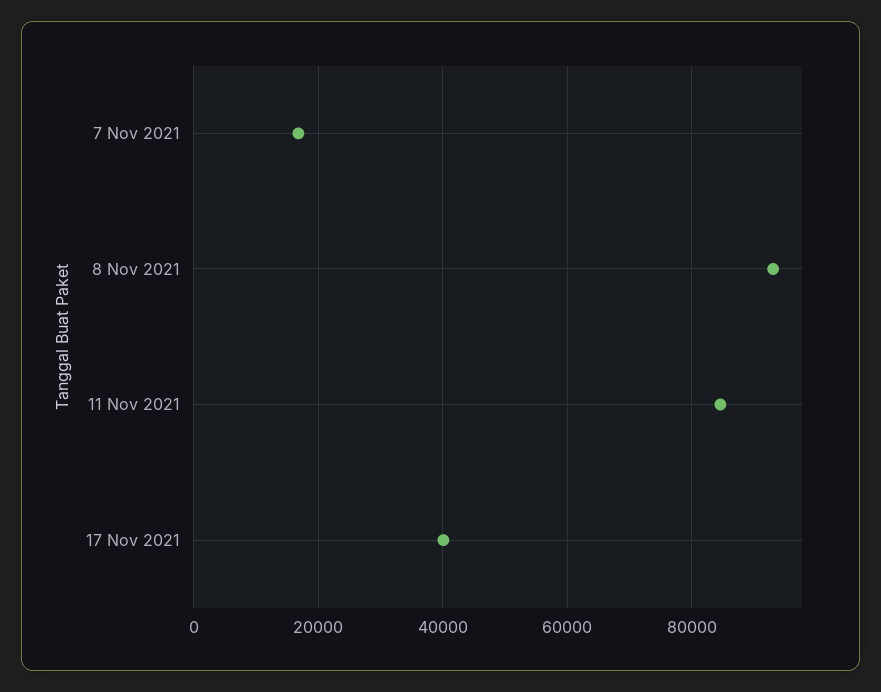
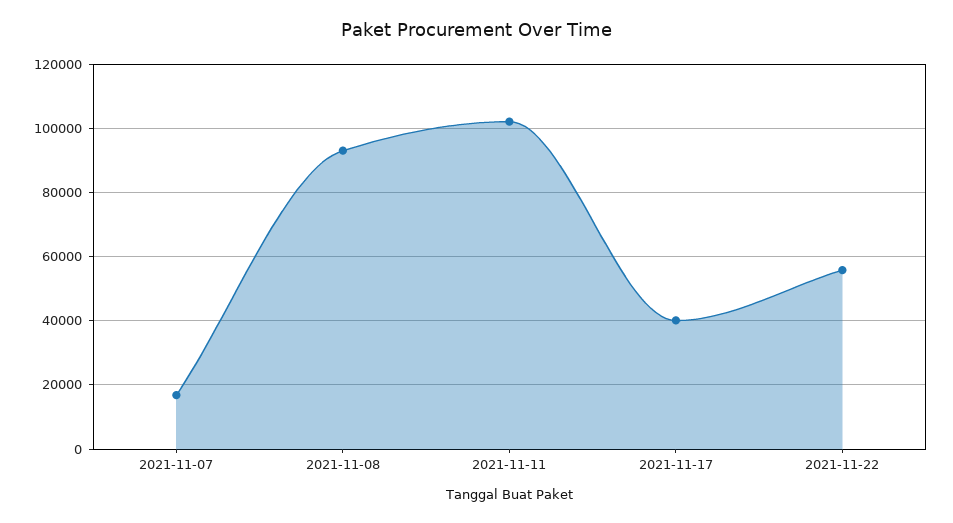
11 Nov 2021: 84000 -> 102000
2021-11-22: none -> 56000

